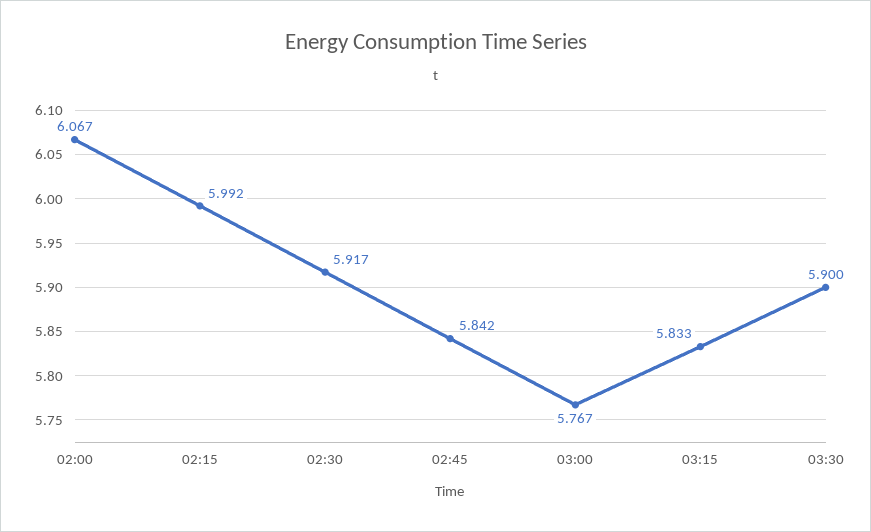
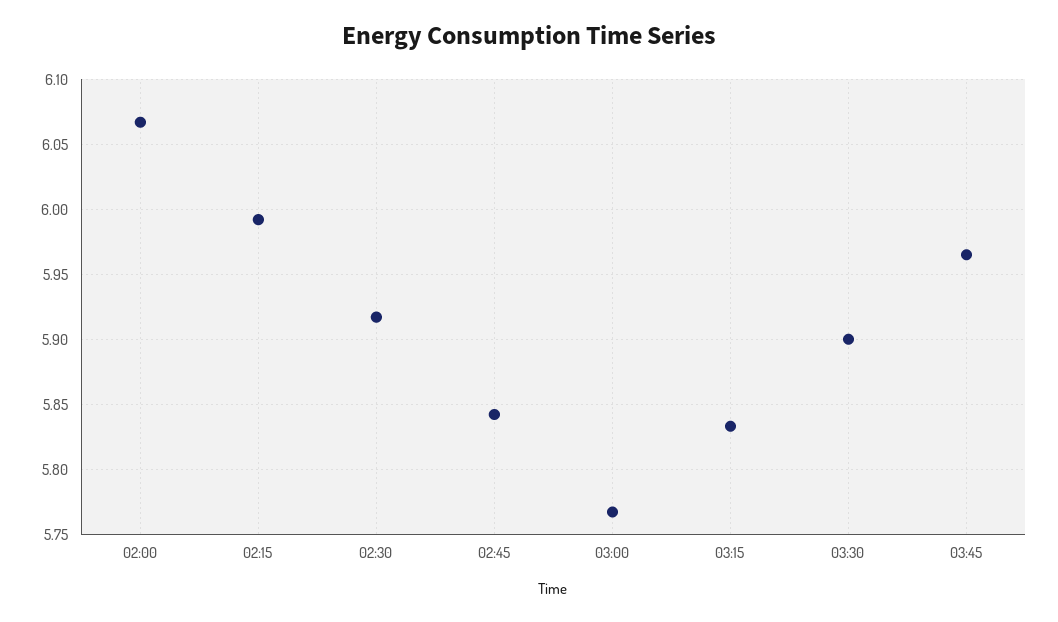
03:45: none -> 5.965

